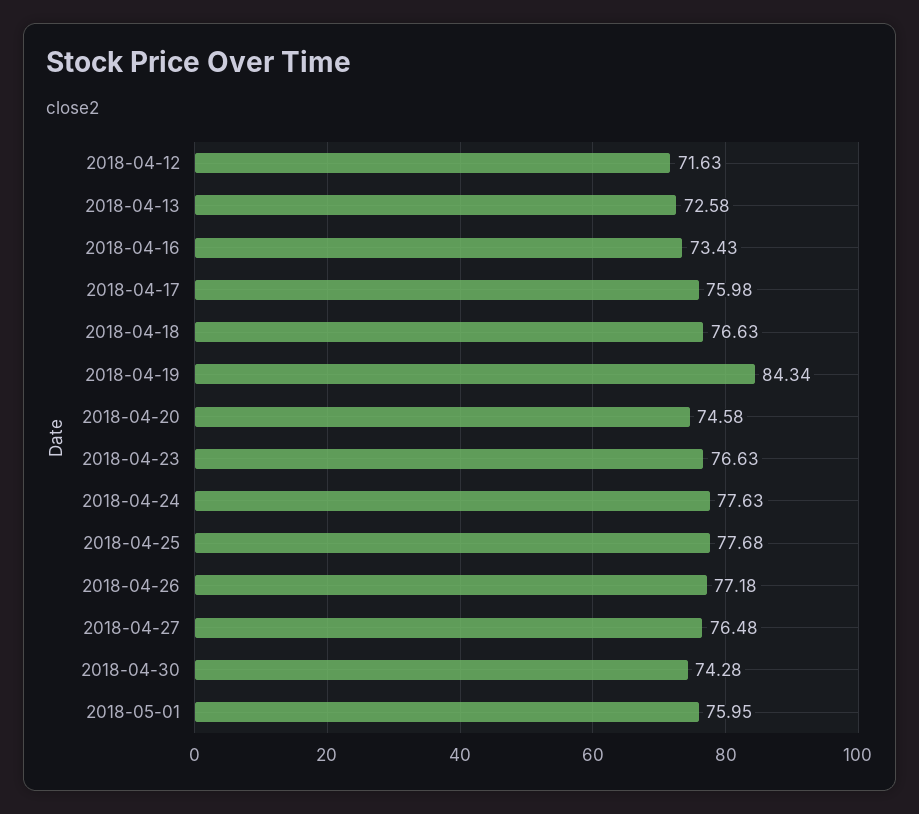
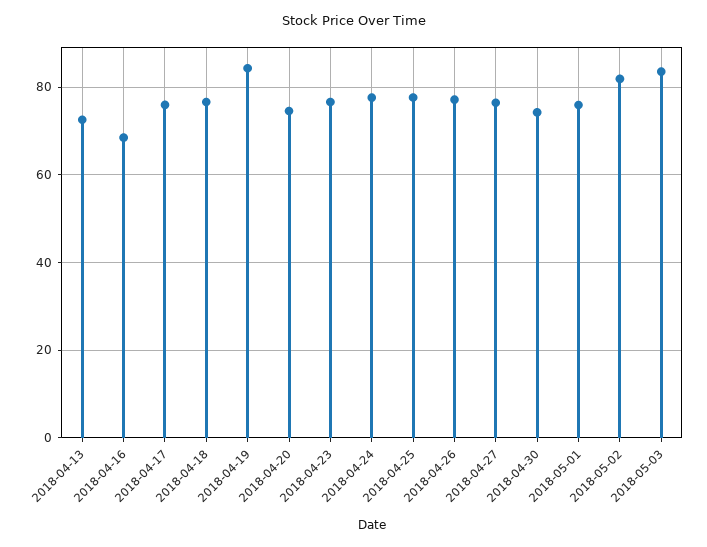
2018-04-12: 71.63 -> none
2018-04-16: 73.43 -> 68
2018-05-02: none -> 82
2018-05-03: none -> 84

